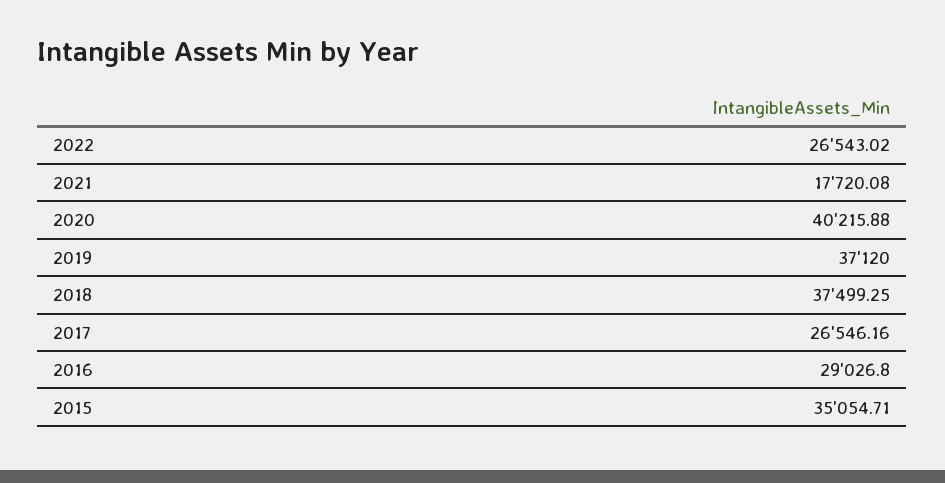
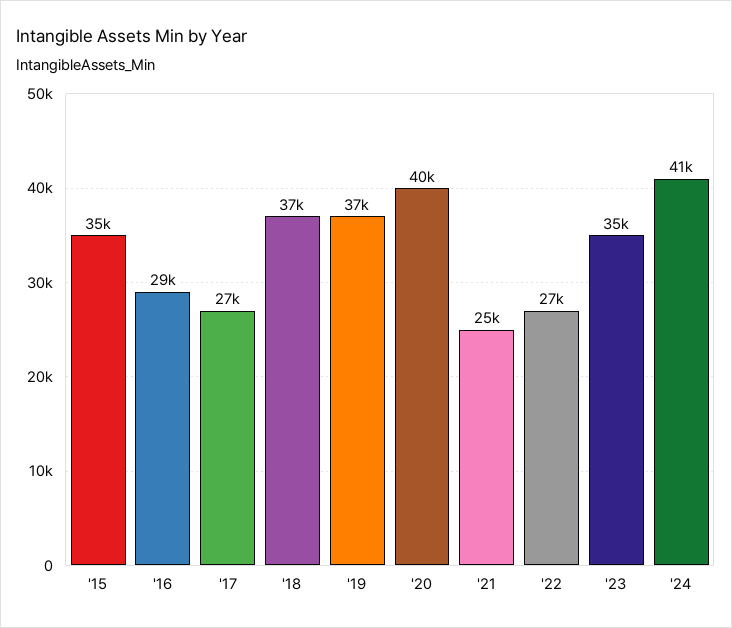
2021: 17720.08 -> 25000
'23: none -> 35000
'24: none -> 41000

